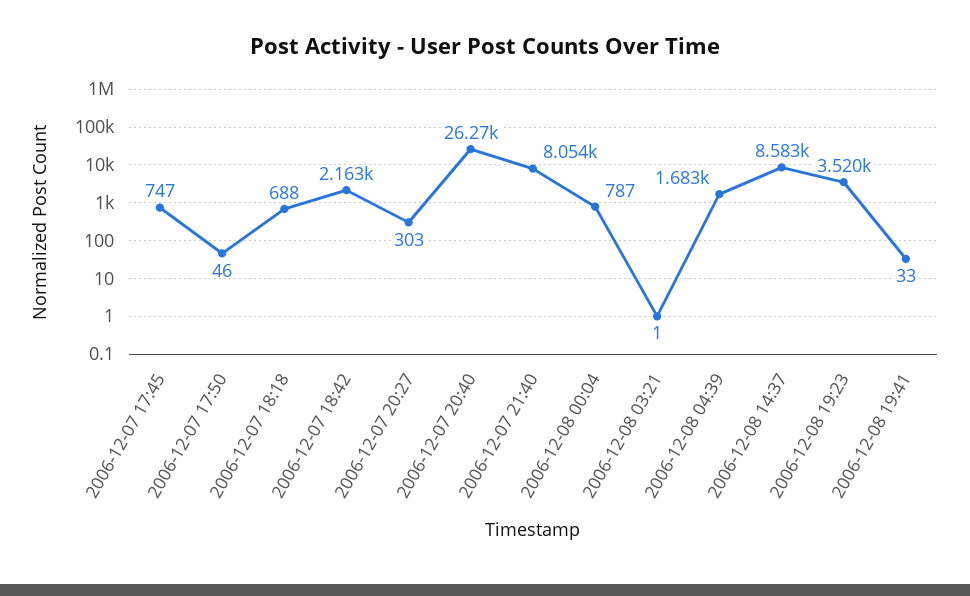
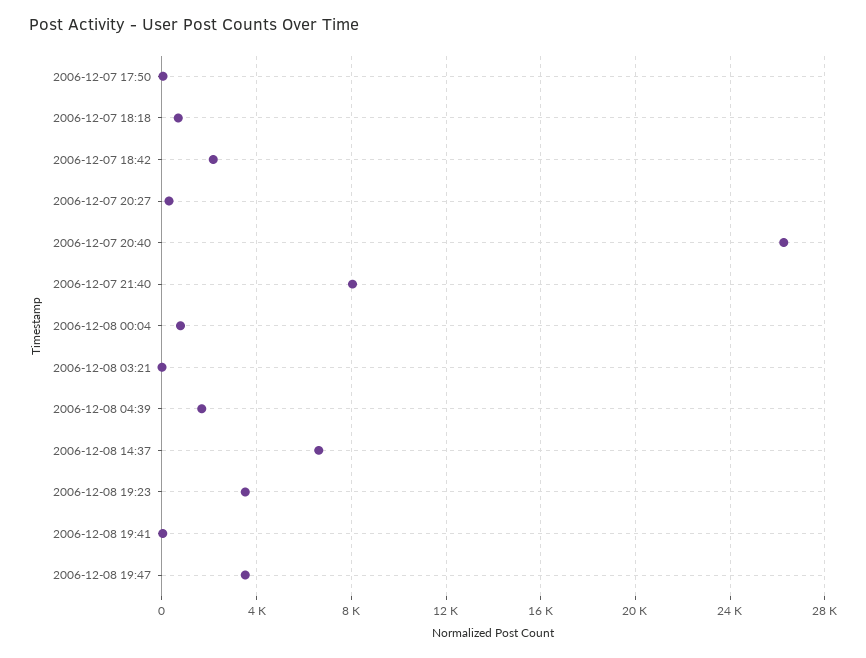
2006-12-07 17:45: 747 -> none
2006-12-08 14:37: 8583 -> 6500
2006-12-08 19:47: none -> 3500

